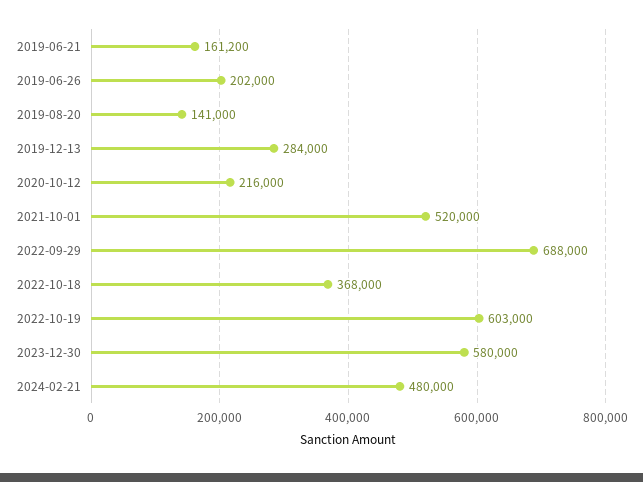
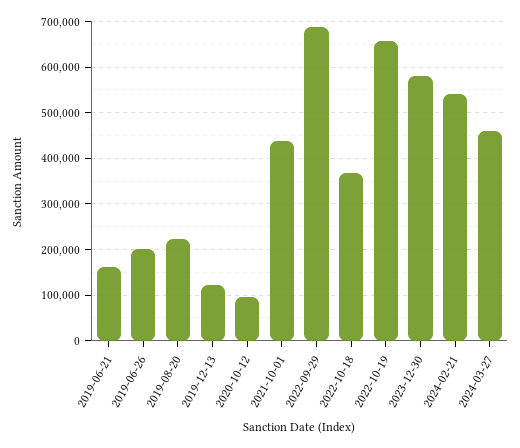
2019-08-20: 141000 -> 220000
2019-12-13: 284000 -> 120000
2020-10-12: 216000 -> 100000
2021-10-01: 520000 -> 440000
2022-10-19: 603000 -> 660000
2024-02-21: 480000 -> 540000
2024-03-27: none -> 460000

